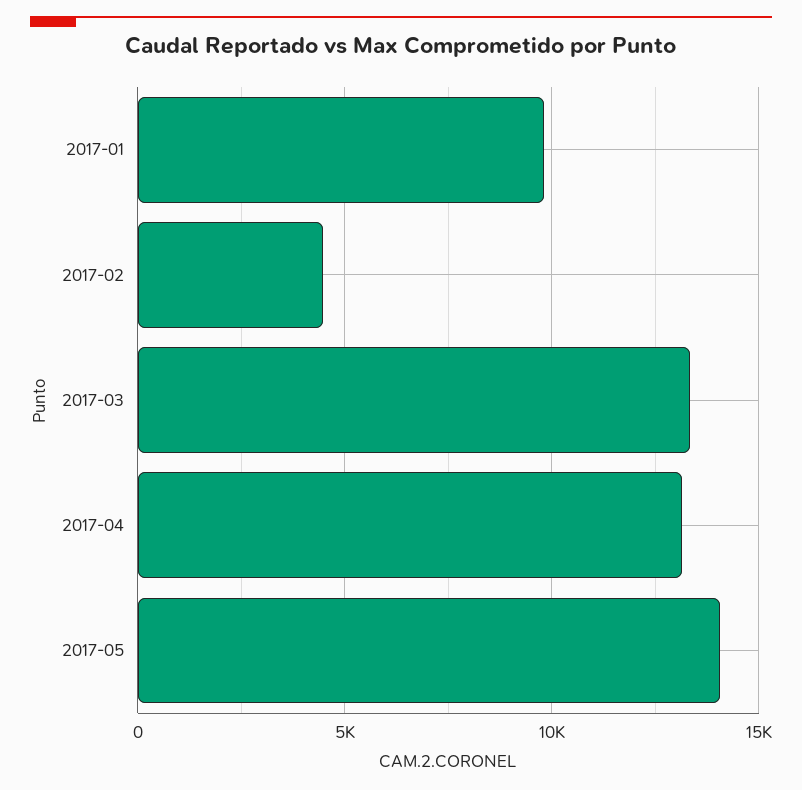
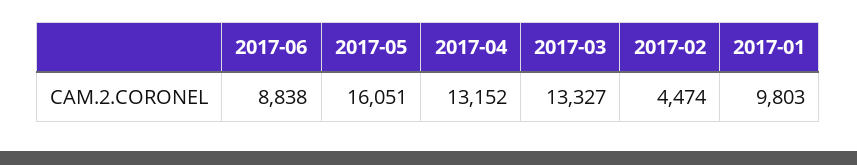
2017-05: 14000 -> 16051
2017-06: none -> 8838

